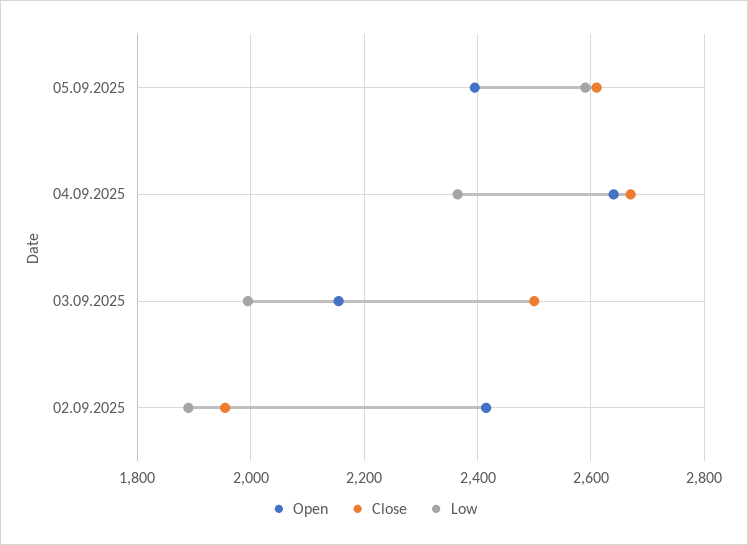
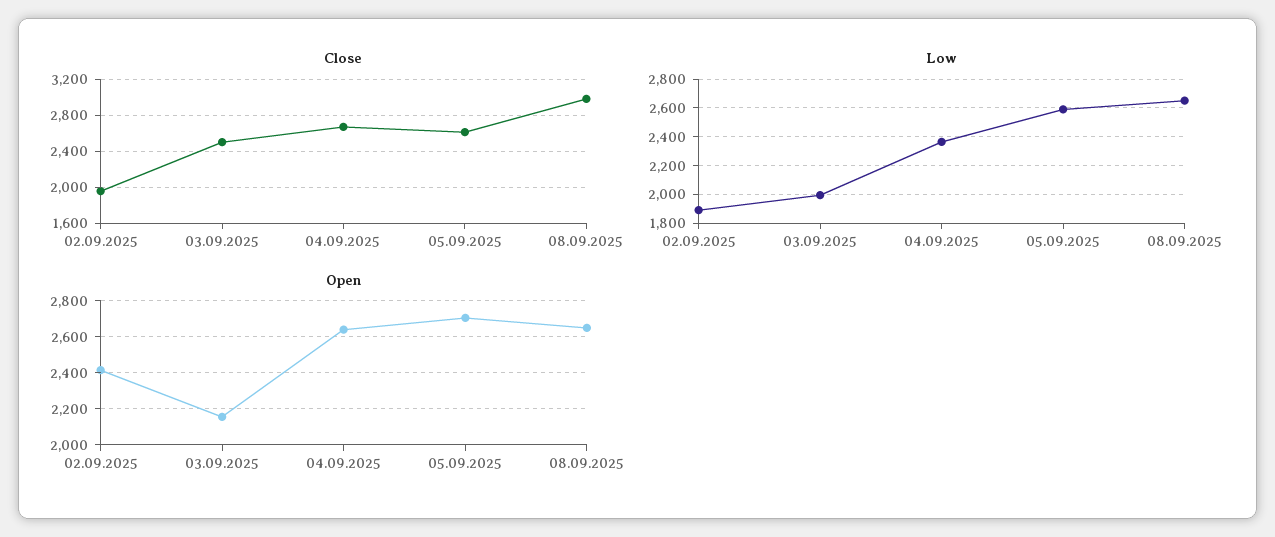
Open, 05.09.2025: 2400 -> 2700
Close, 08.09.2025: none -> 3000
Low, 08.09.2025: none -> 2650
Open, 08.09.2025: none -> 2650

